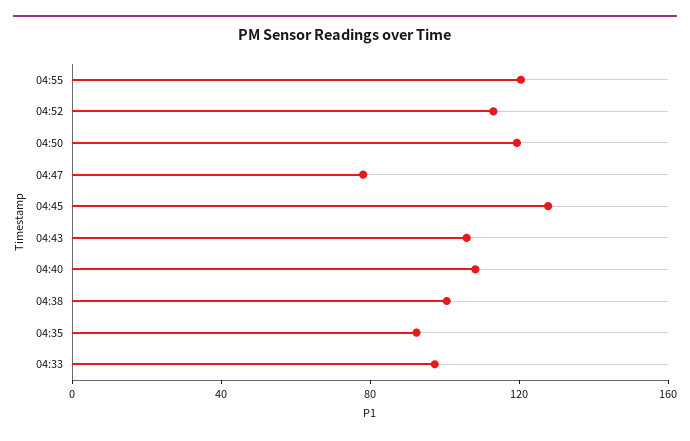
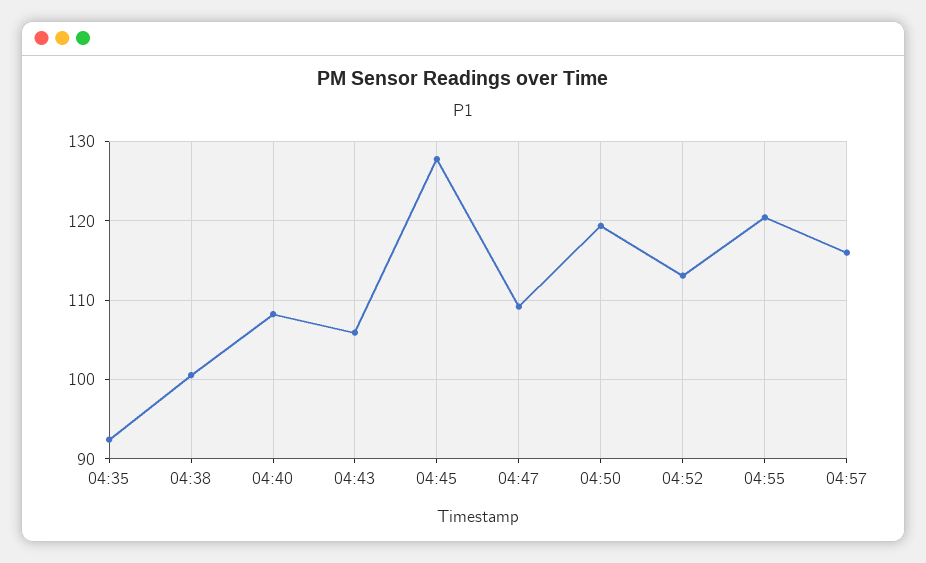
04:47: 80 -> 109
04:33: 100 -> none
04:57: none -> 116

